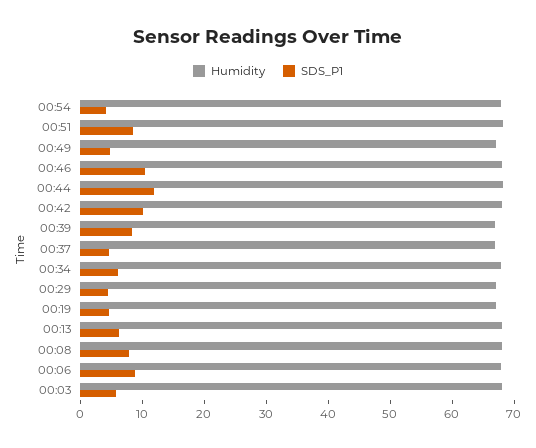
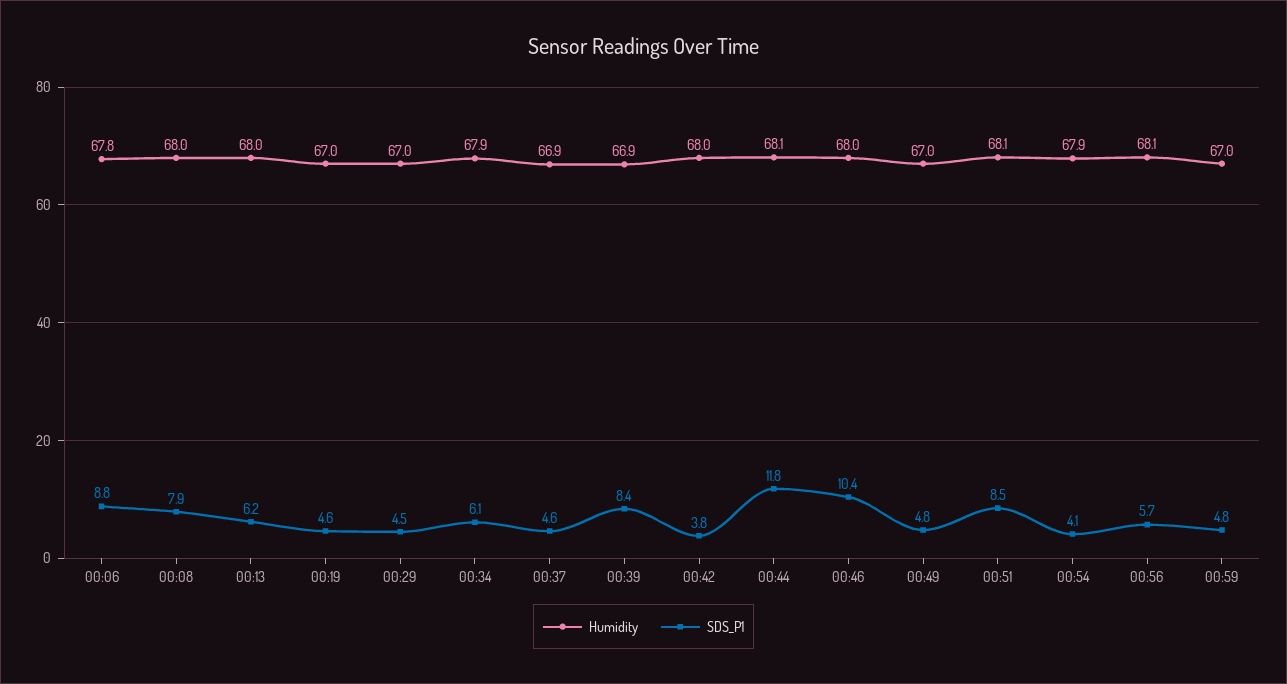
SDS_P1, 00:42: 10 -> 3.8
Humidity, 00:03: 68 -> none
SDS_P1, 00:03: 6 -> none
Humidity, 00:56: none -> 68.1
SDS_P1, 00:56: none -> 5.7
Humidity, 00:59: none -> 67
SDS_P1, 00:59: none -> 4.8

